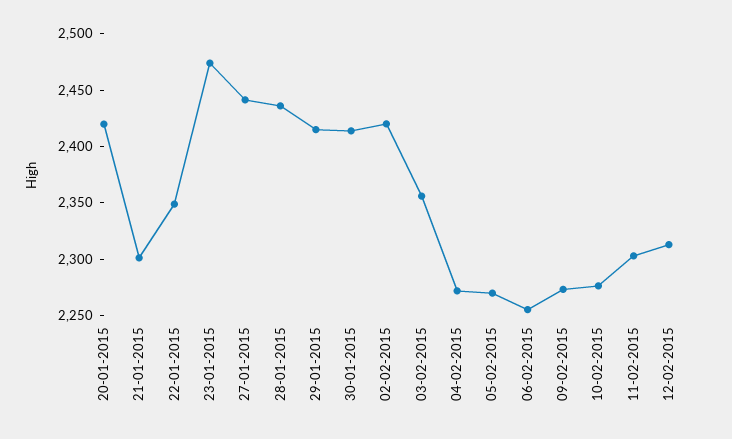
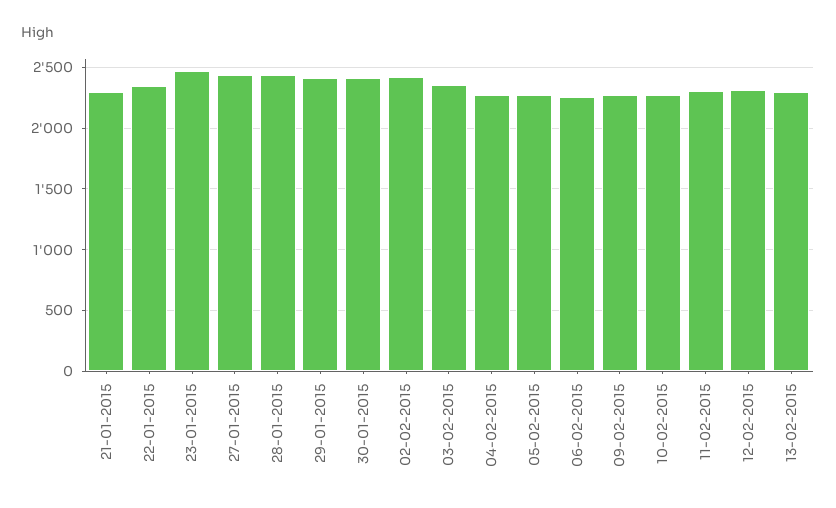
20-01-2015: 2420 -> none
13-02-2015: none -> 2300

